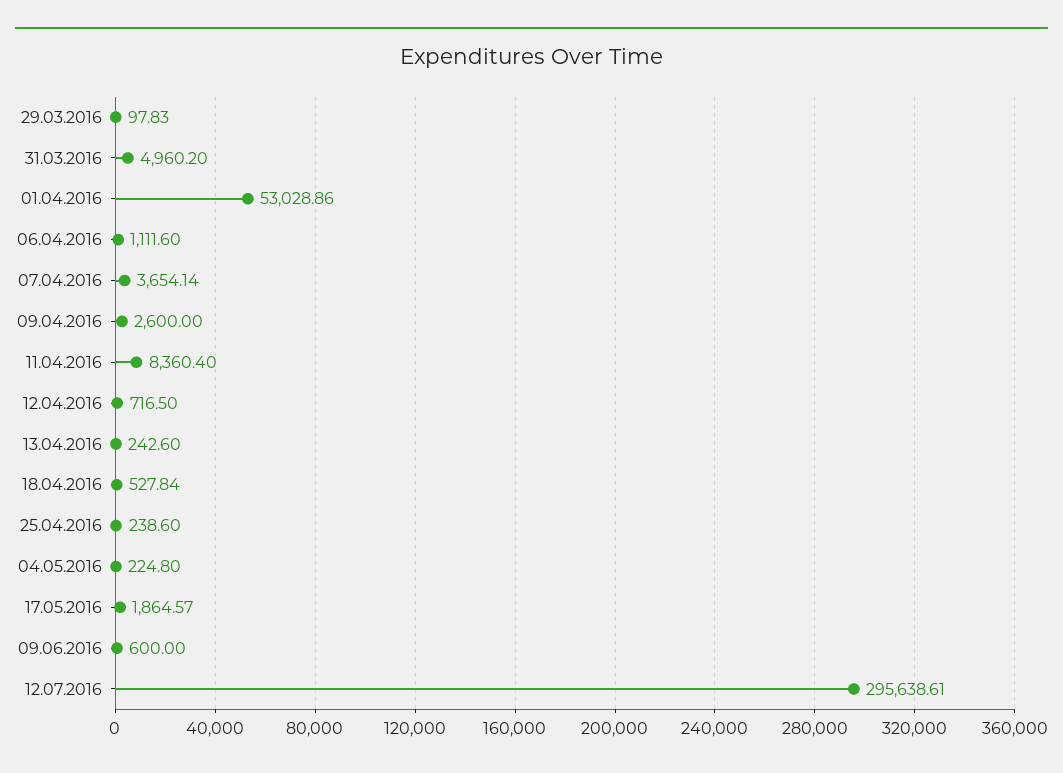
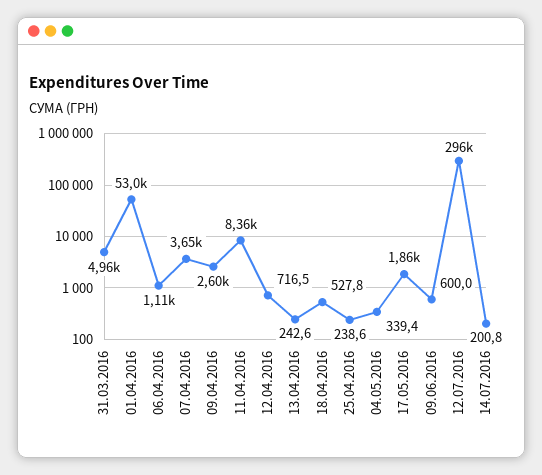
29.03.2016: 97.83 -> none
04.05.2016: 224.8 -> 339.4
14.07.2016: none -> 200.8

